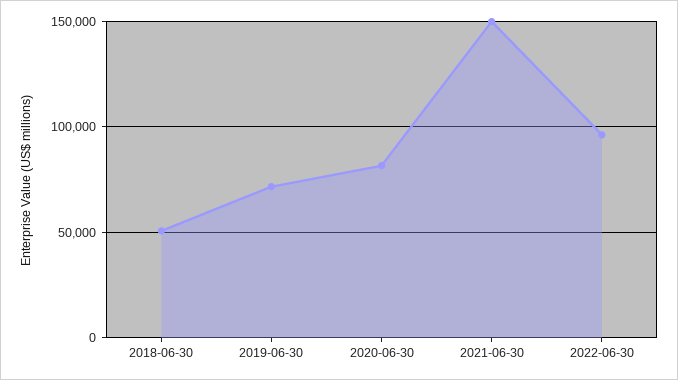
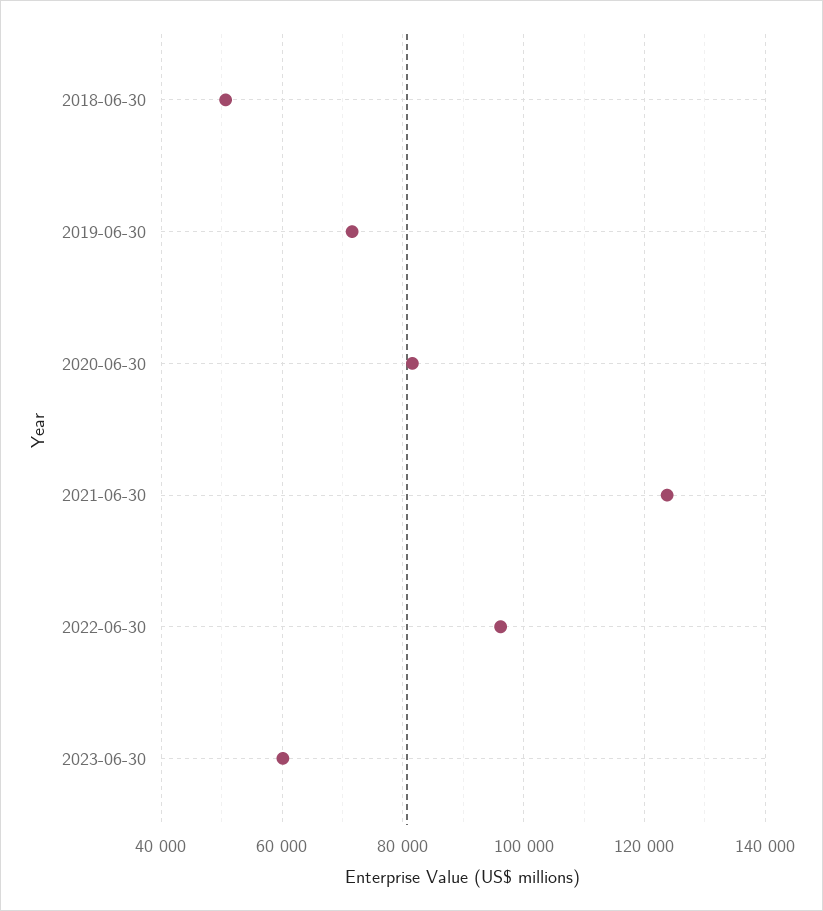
2021-06-30: 150000 -> 124000
2023-06-30: none -> 60000

